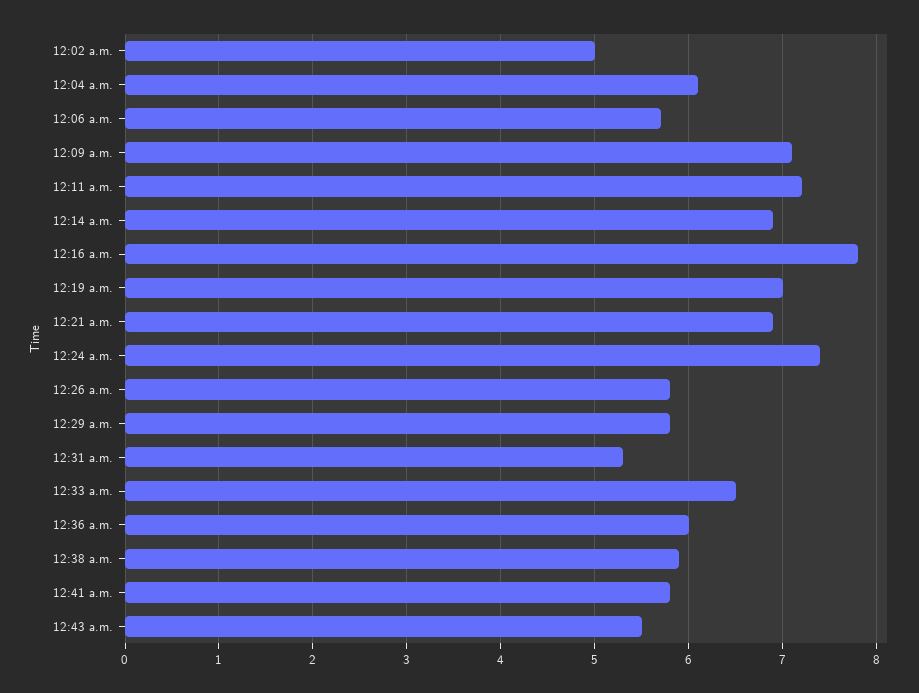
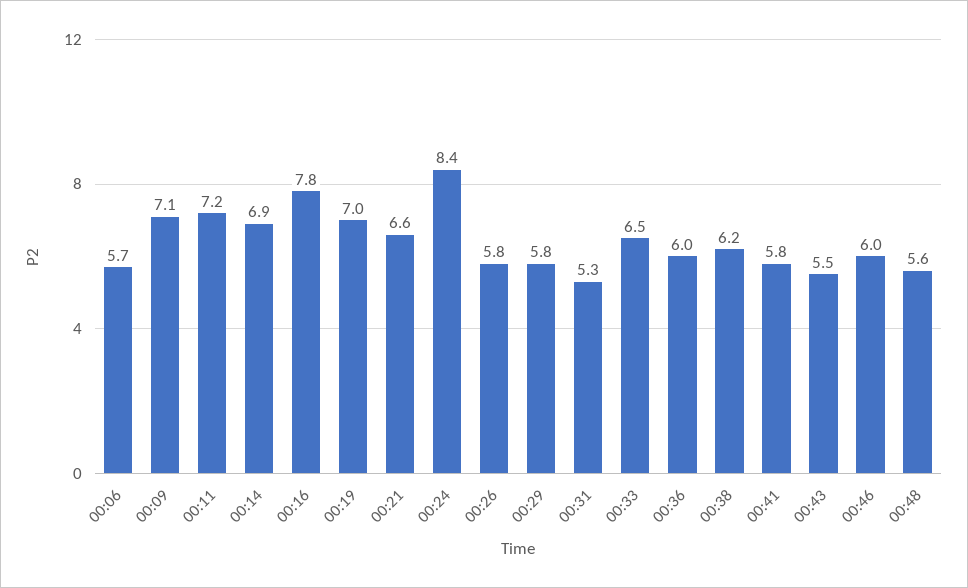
12:02 a.m.: 5 -> none
12:04 a.m.: 6.1 -> none
12:21 a.m.: 6.9 -> 6.6
12:24 a.m.: 7.4 -> 8.4
12:38 a.m.: 5.9 -> 6.2
00:46: none -> 6
00:48: none -> 5.6

